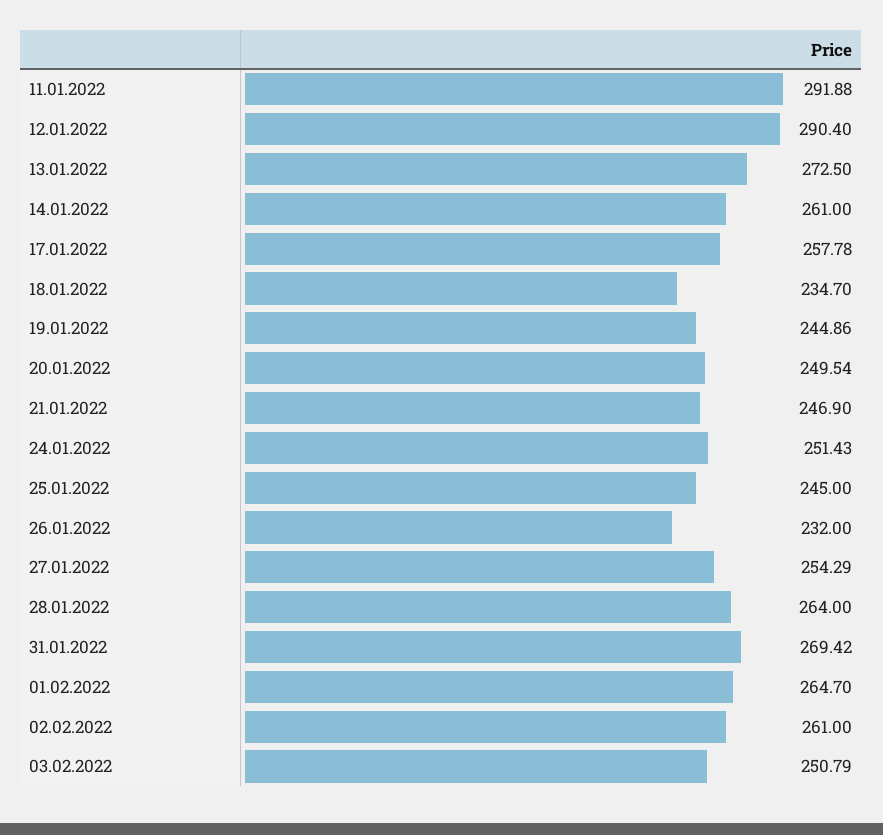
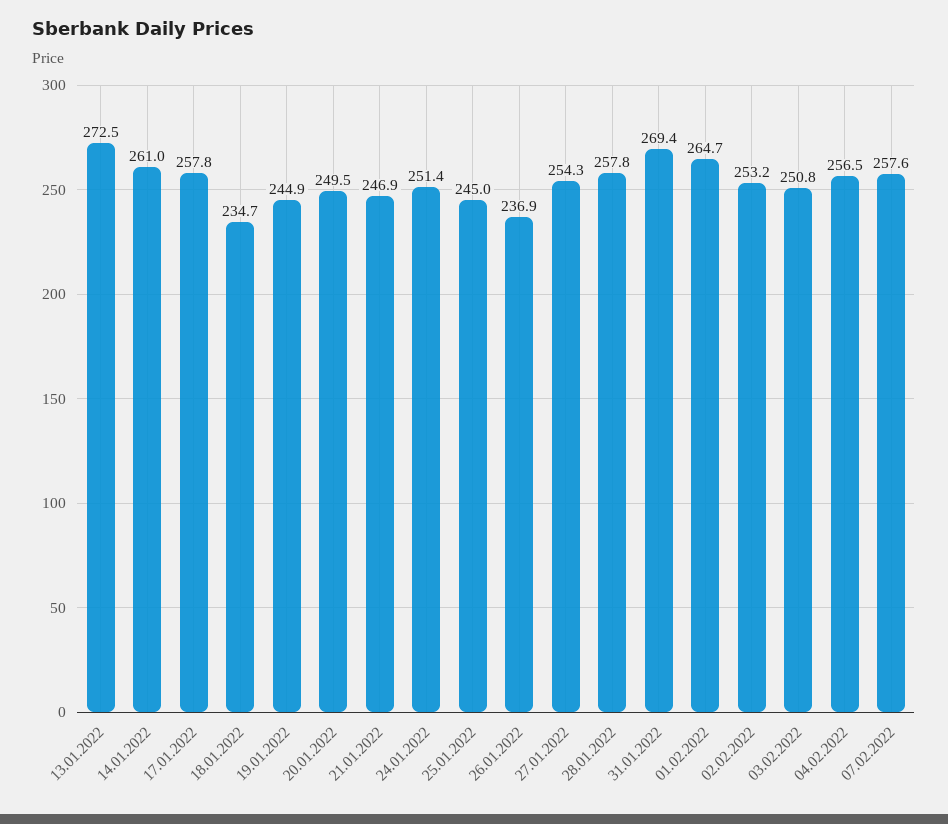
11.01.2022: 291.88 -> none
12.01.2022: 290.4 -> none
26.01.2022: 232 -> 236.9
28.01.2022: 264 -> 257.8
02.02.2022: 261 -> 253.2
04.02.2022: none -> 256.5
07.02.2022: none -> 257.6

